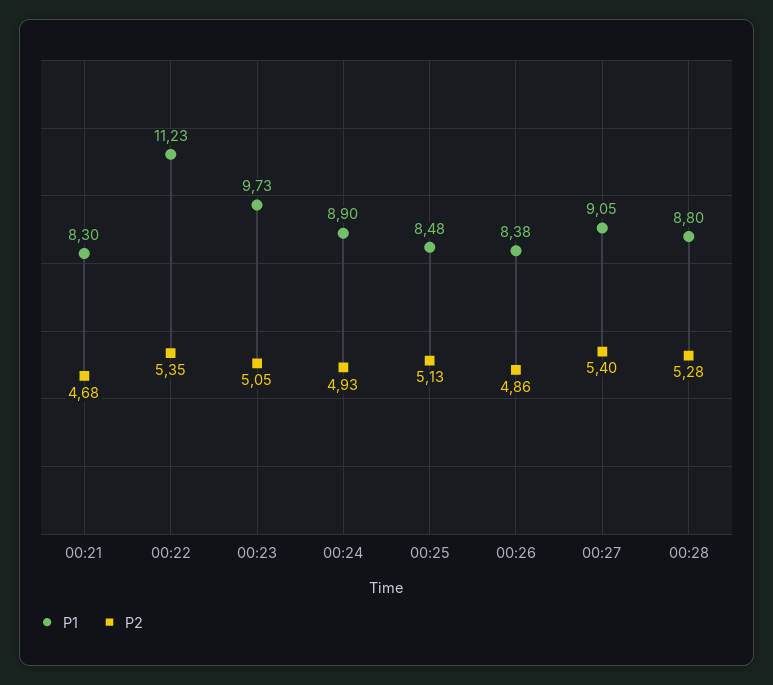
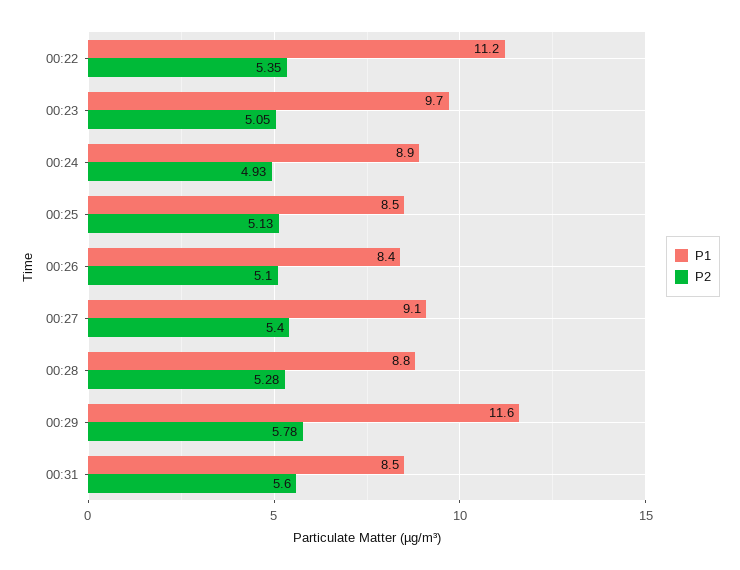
P1, 00:21: 8.3 -> none
P2, 00:21: 4.68 -> none
P2, 00:26: 4.86 -> 5.1
P1, 00:29: none -> 11.6
P2, 00:29: none -> 5.78
P1, 00:31: none -> 8.5
P2, 00:31: none -> 5.6

